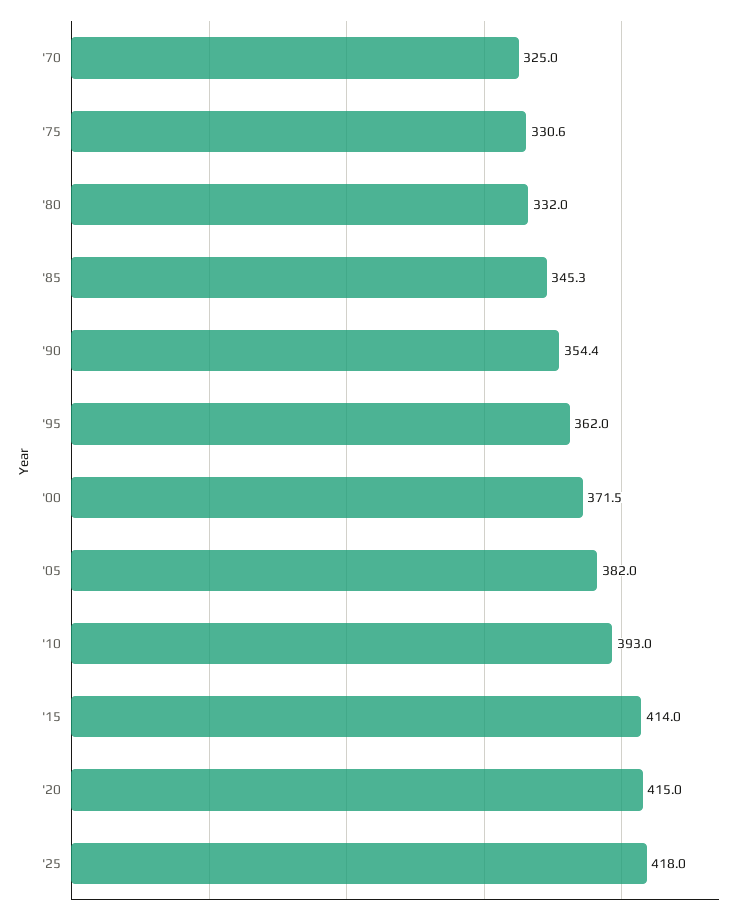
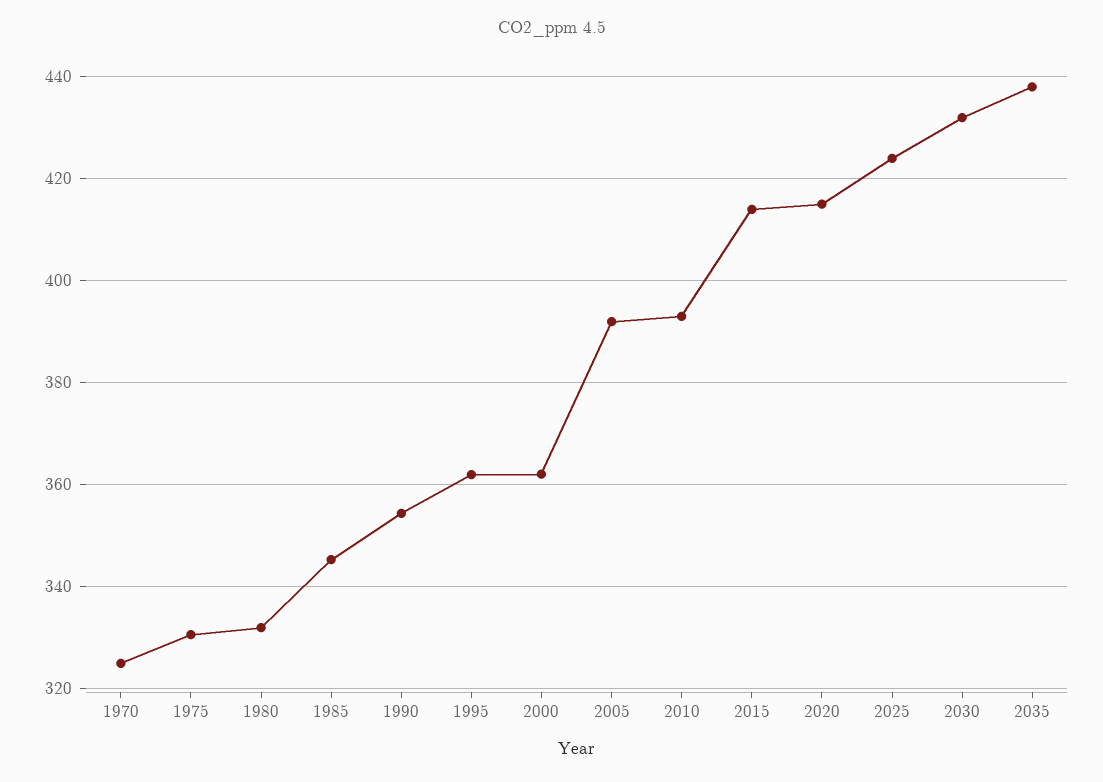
'00: 371.5 -> 362
'05: 382 -> 392
'25: 418 -> 424
2030: none -> 432
2035: none -> 438

